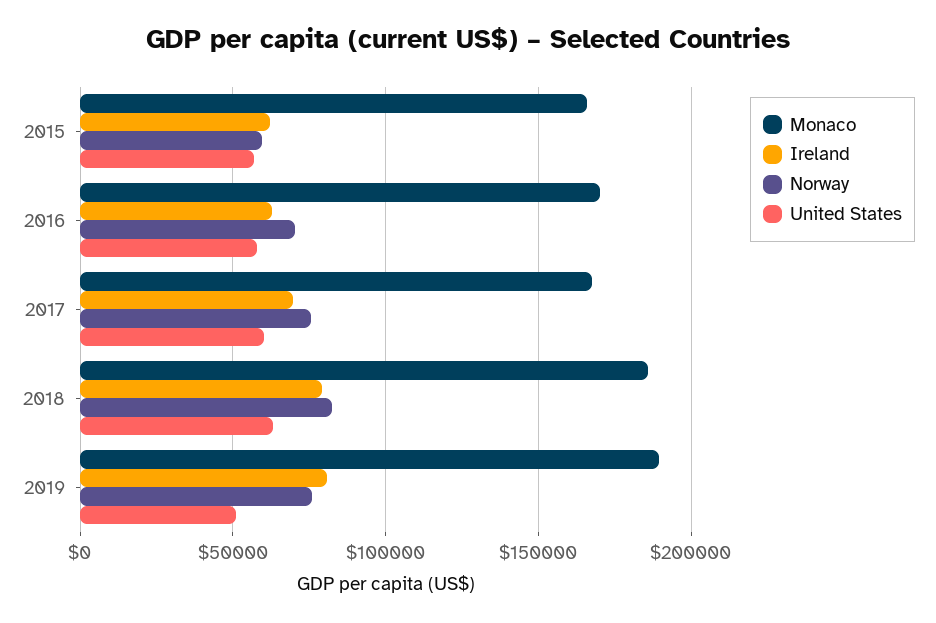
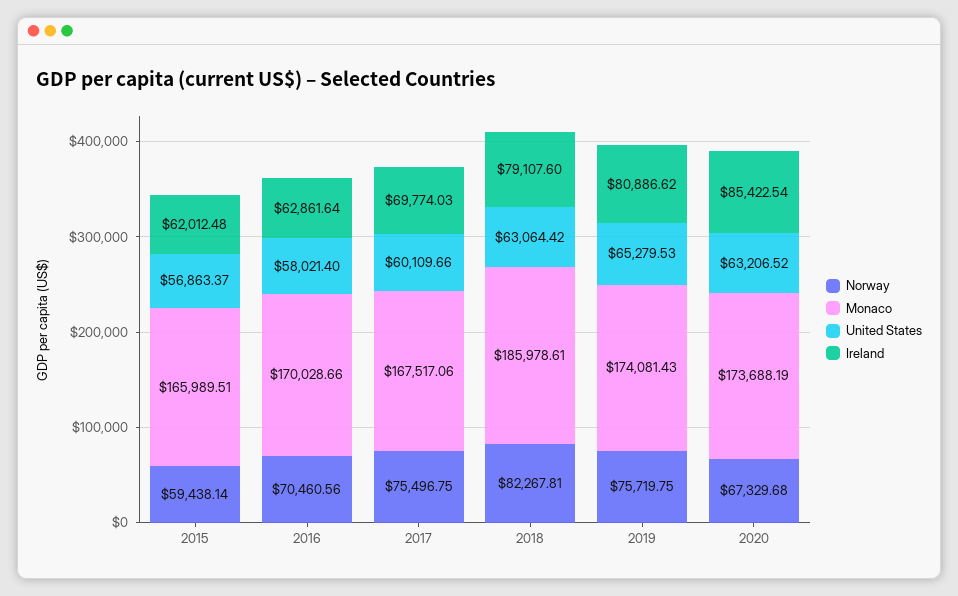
Monaco, 2019: 190000 -> 174081.43
United States, 2019: 50000 -> 65279.53
Norway, 2020: none -> 67329.68
Monaco, 2020: none -> 173688.19
United States, 2020: none -> 63206.52
Ireland, 2020: none -> 85422.54

